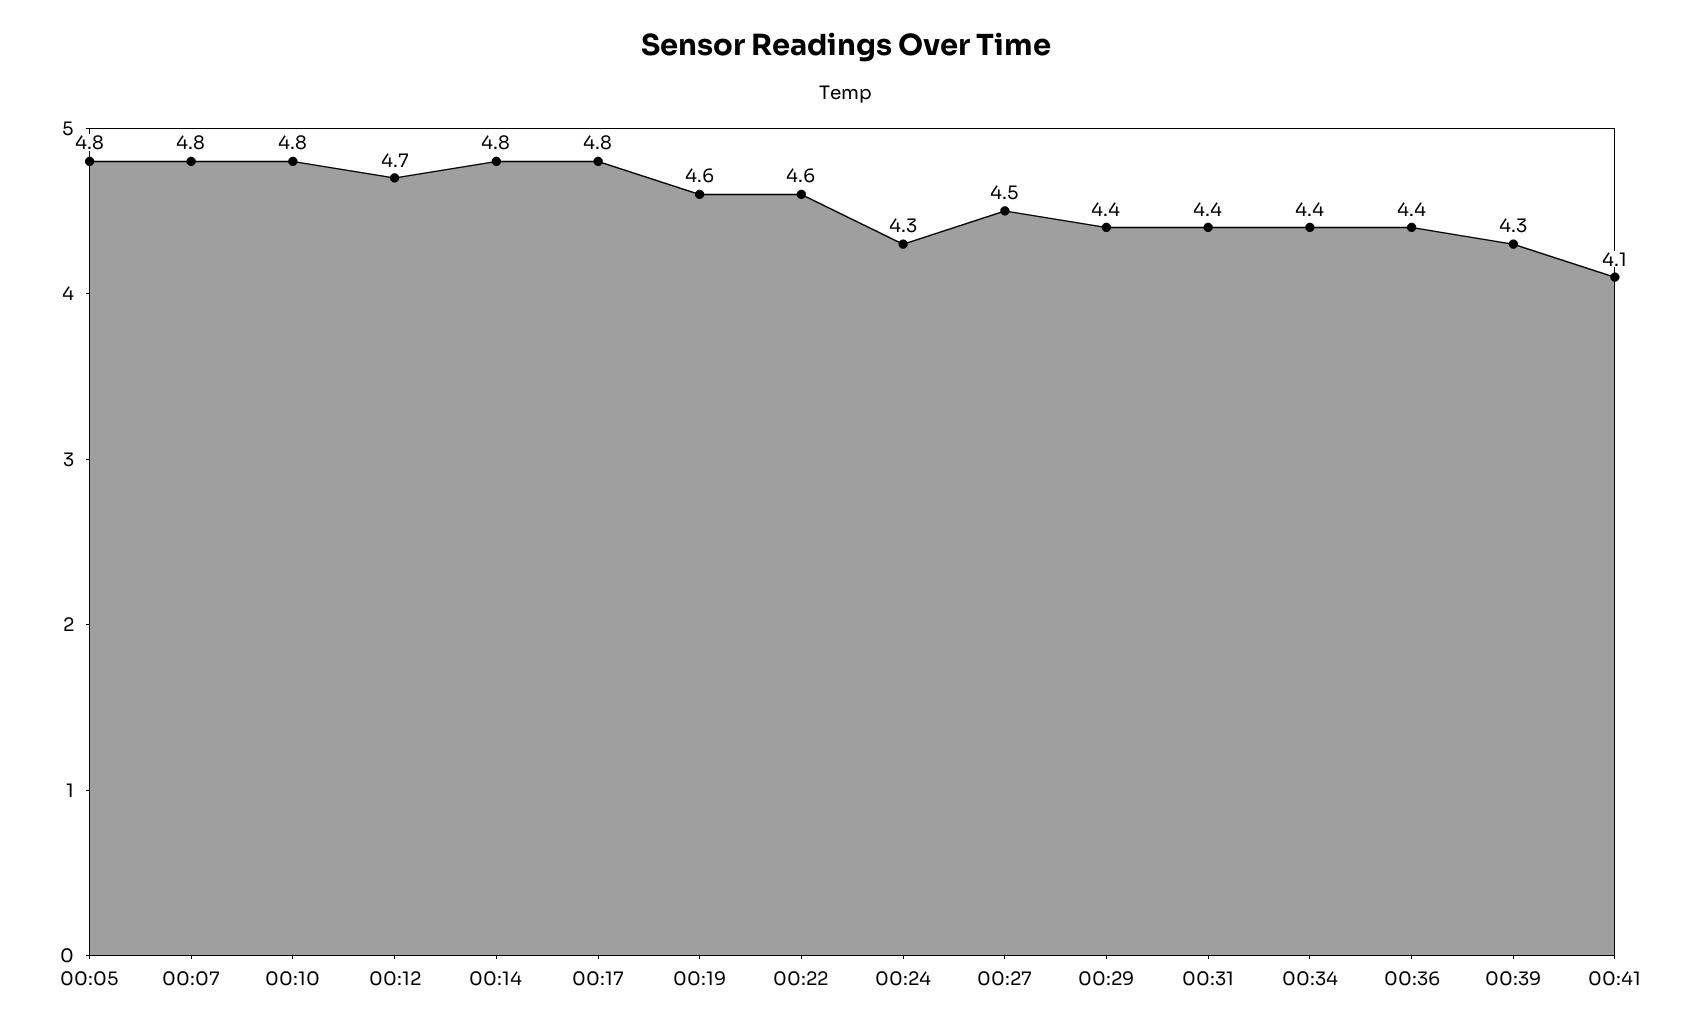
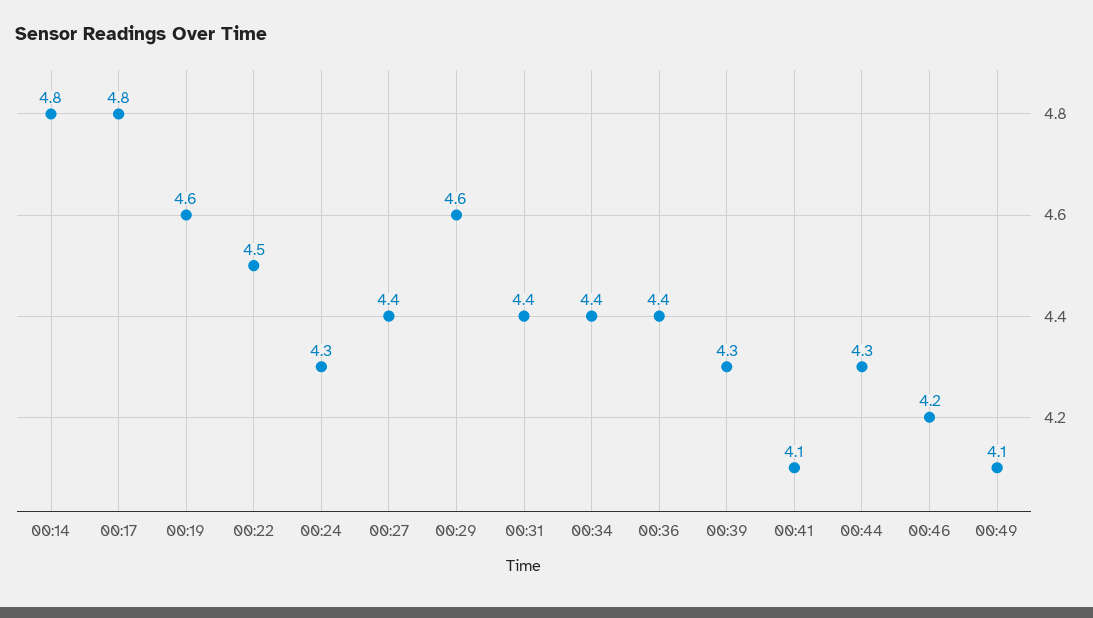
00:05: 4.8 -> none
00:07: 4.8 -> none
00:10: 4.8 -> none
00:12: 4.7 -> none
00:22: 4.6 -> 4.5
00:27: 4.5 -> 4.4
00:29: 4.4 -> 4.6
00:44: none -> 4.3
00:46: none -> 4.2
00:49: none -> 4.1

